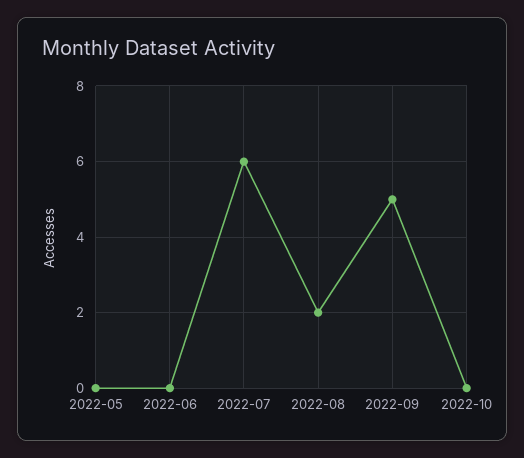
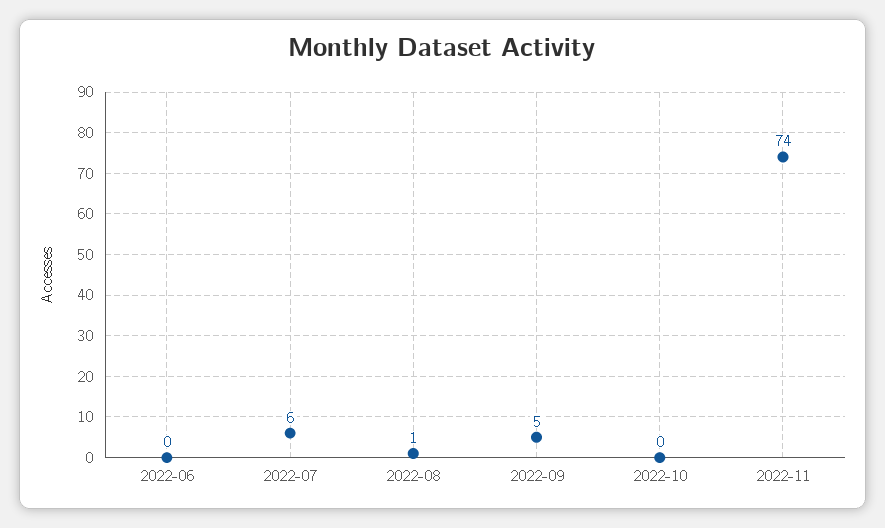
2022-05: 0 -> none
2022-08: 2 -> 1
2022-11: none -> 74

